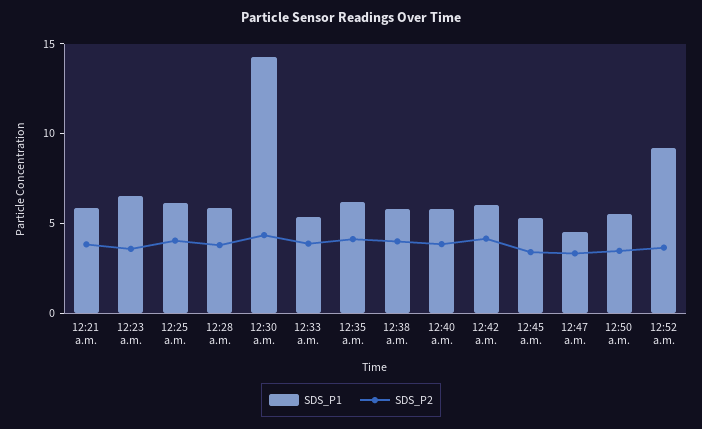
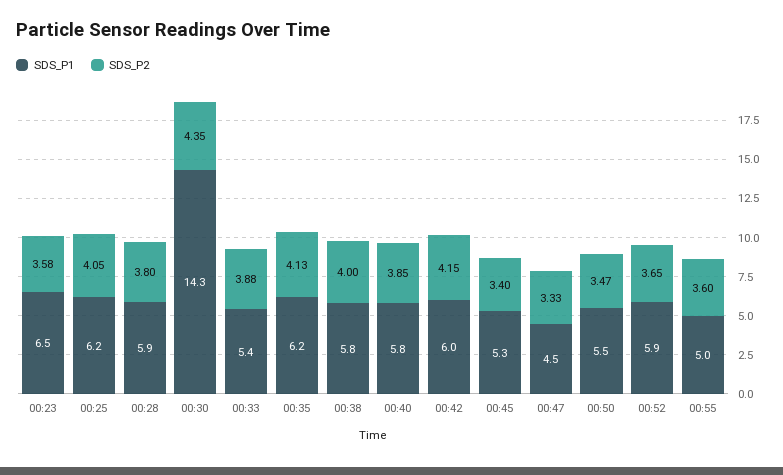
SDS_P1, 12:21 a.m.: 6 -> none
SDS_P2, 12:21 a.m.: 4 -> none
SDS_P1, 12:52 a.m.: 9 -> 5.9
SDS_P1, 00:55: none -> 5
SDS_P2, 00:55: none -> 3.6

